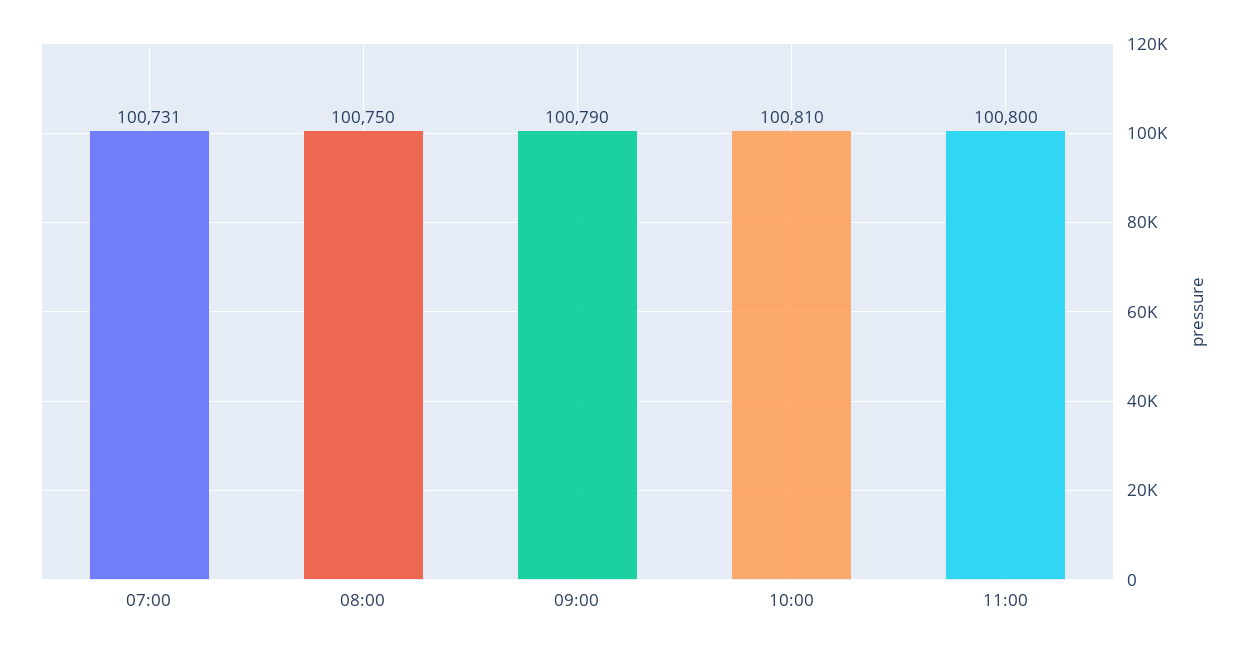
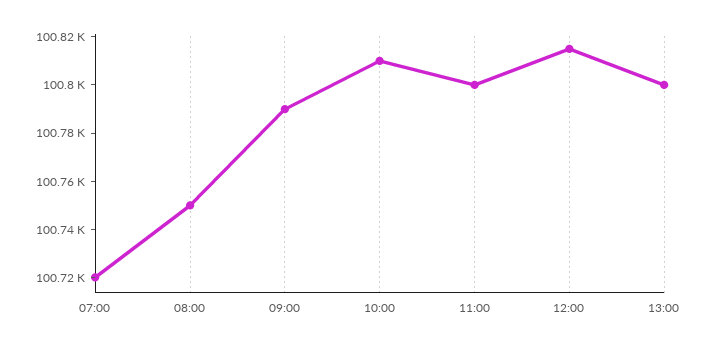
07:00: 100731 -> 100720
12:00: none -> 100815
13:00: none -> 100800

